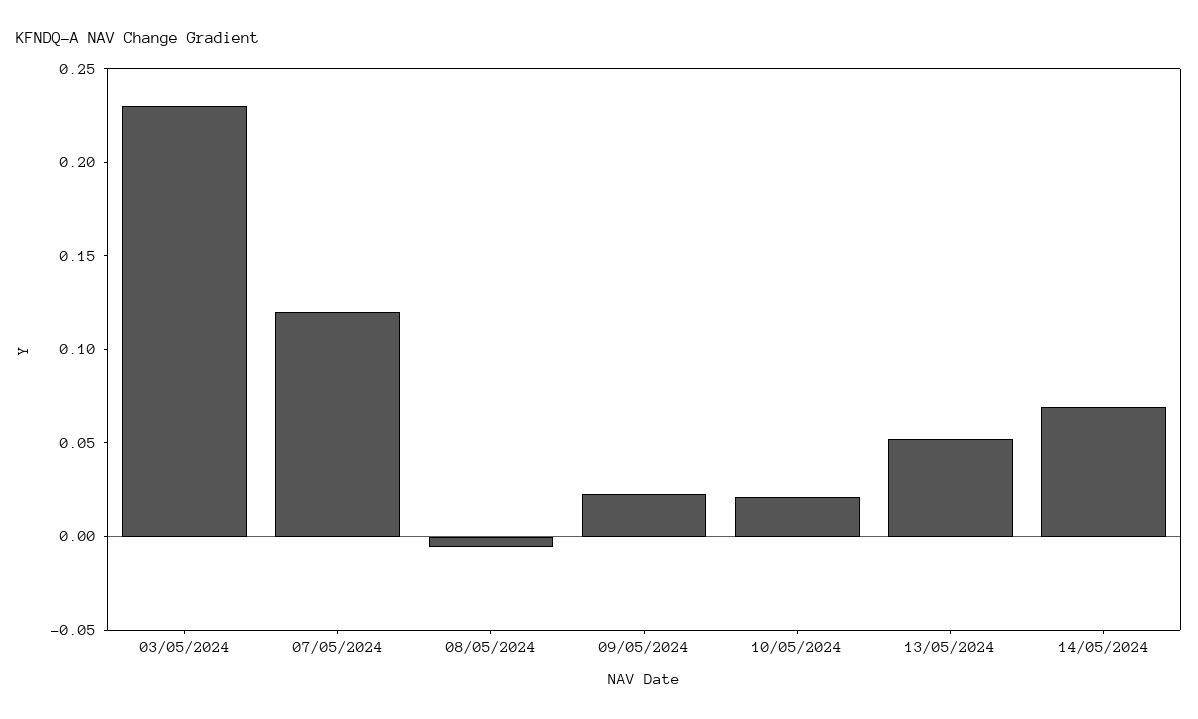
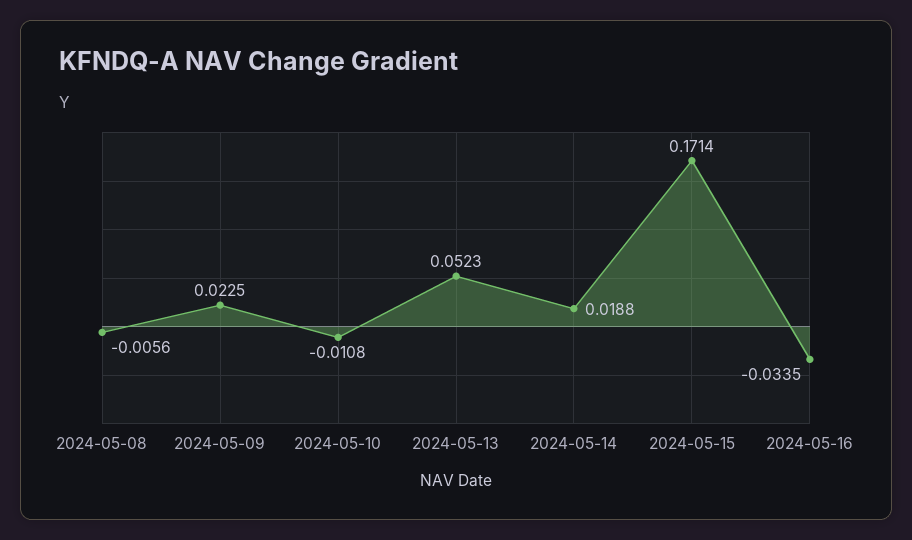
03/05/2024: 0.23 -> none
07/05/2024: 0.12 -> none
10/05/2024: 0.02 -> -0.0108
14/05/2024: 0.07 -> 0.0188
2024-05-15: none -> 0.1714
2024-05-16: none -> -0.0335

